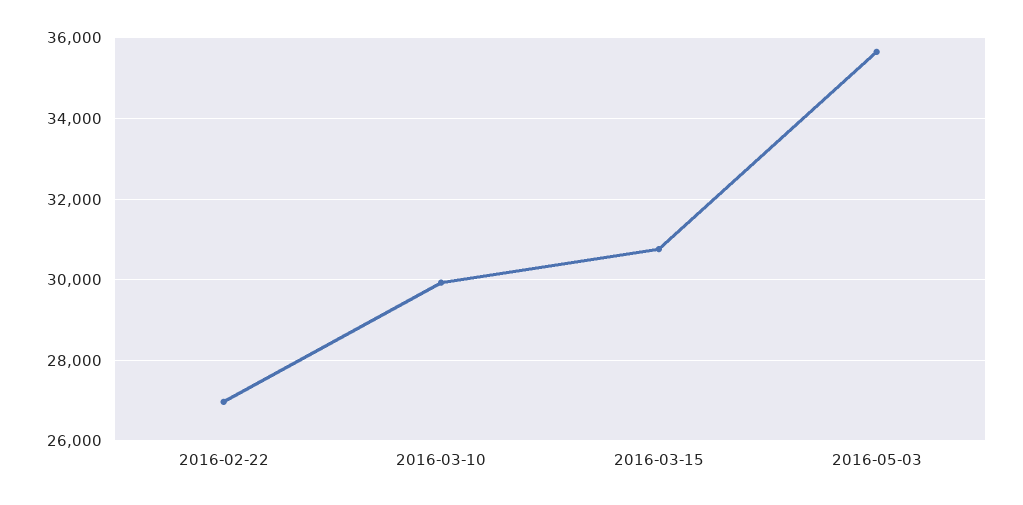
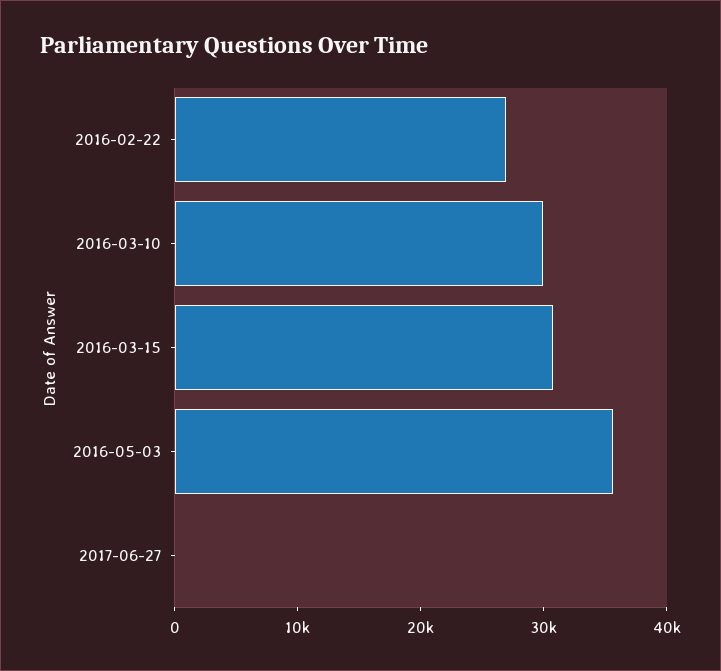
2017-06-27: none -> 0

